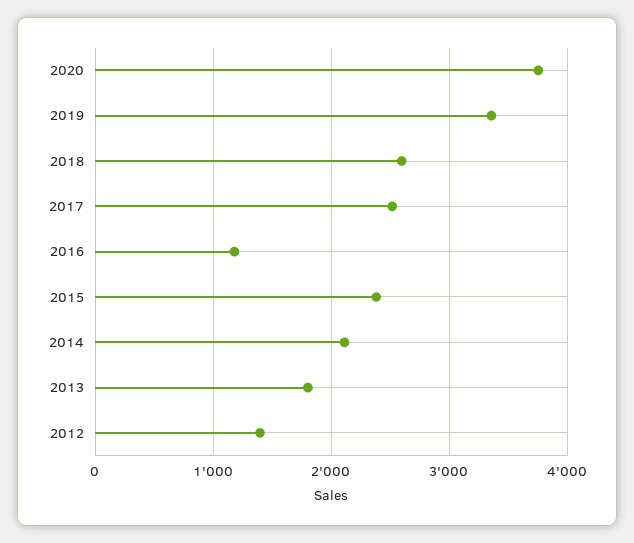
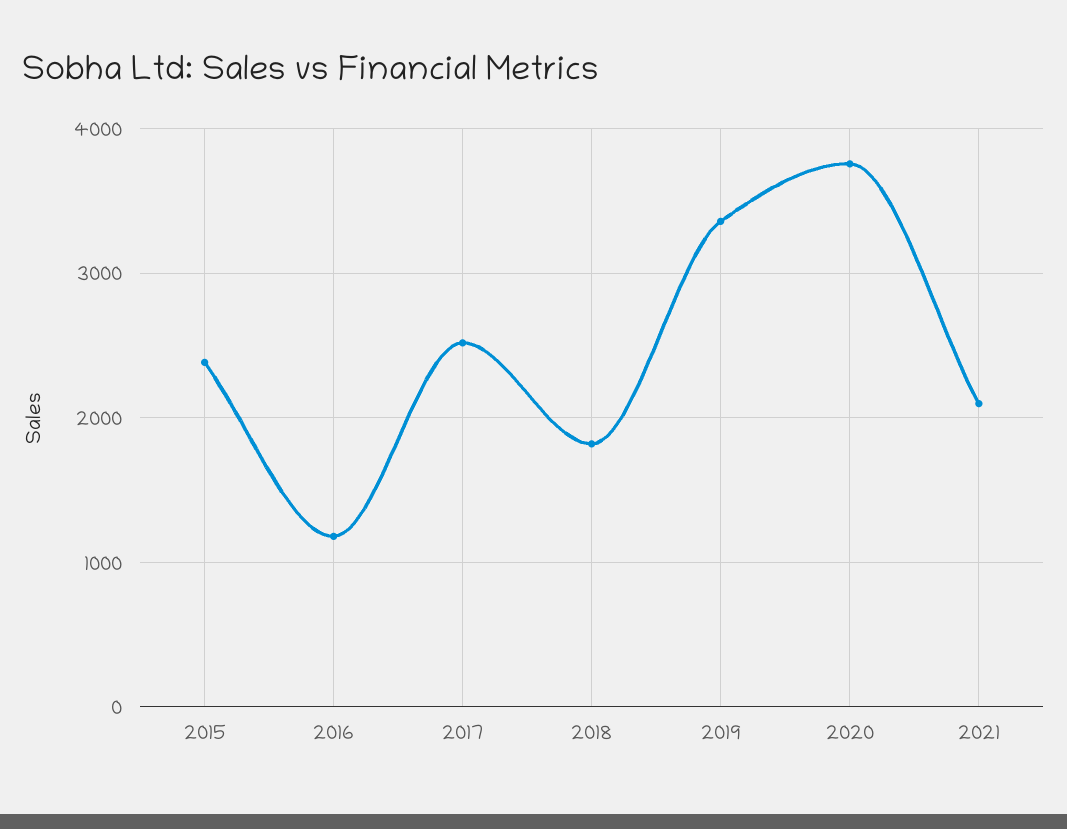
2018: 2600 -> 1800
2014: 2100 -> none
2013: 1800 -> none
2012: 1400 -> none
2021: none -> 2100

